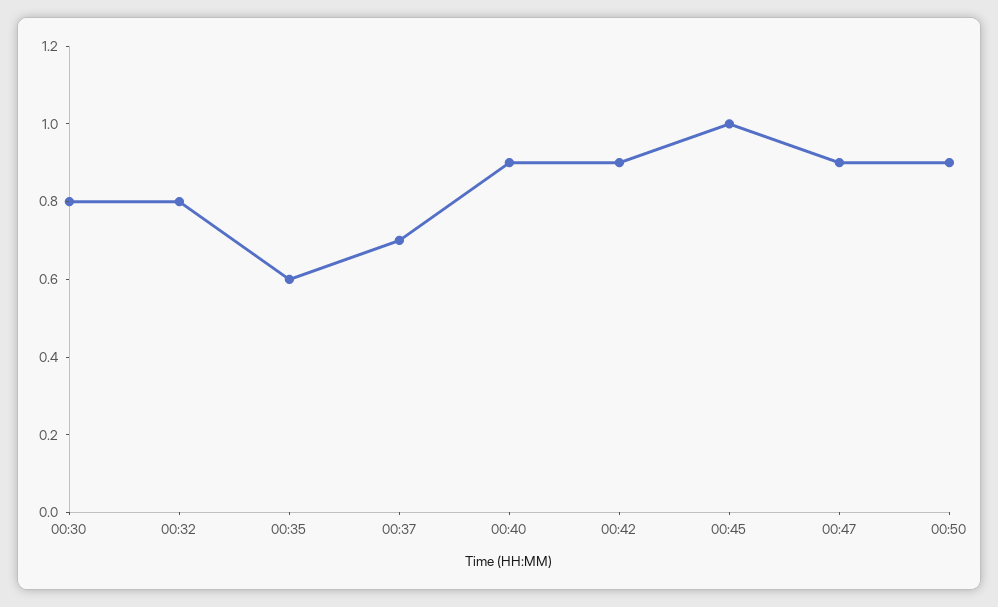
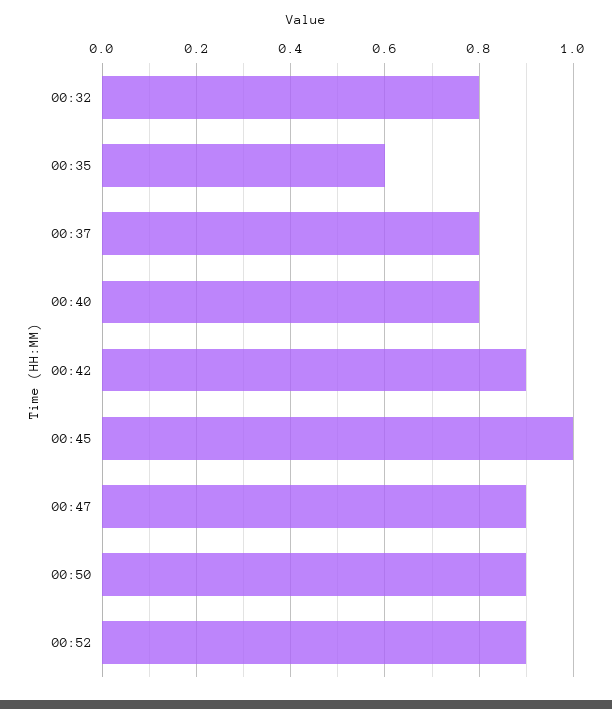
00:30: 0.8 -> none
00:37: 0.7 -> 0.8
00:40: 0.9 -> 0.8
00:52: none -> 0.9

